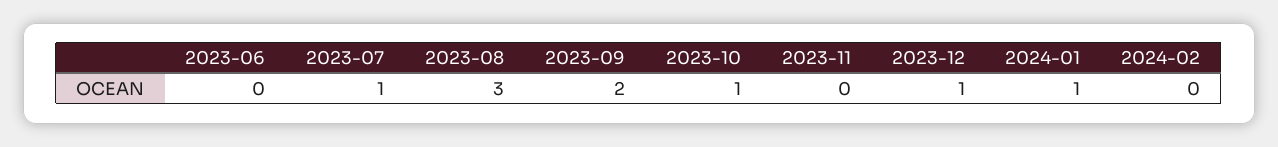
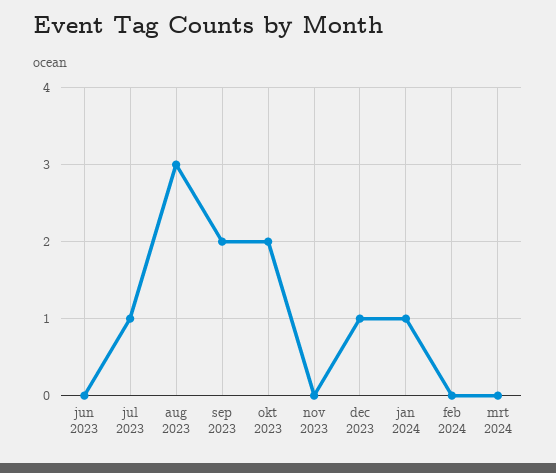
2023-10: 1 -> 2
mrt 2024: none -> 0

